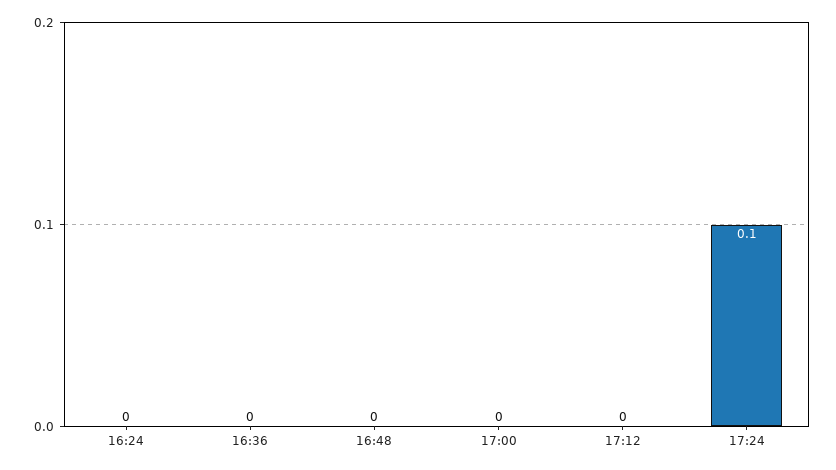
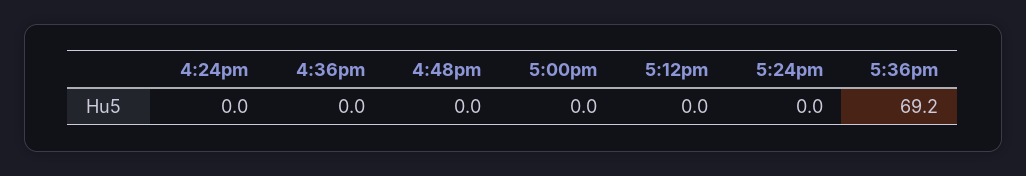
17:24: 0.1 -> 0
5:36pm: none -> 69.2

